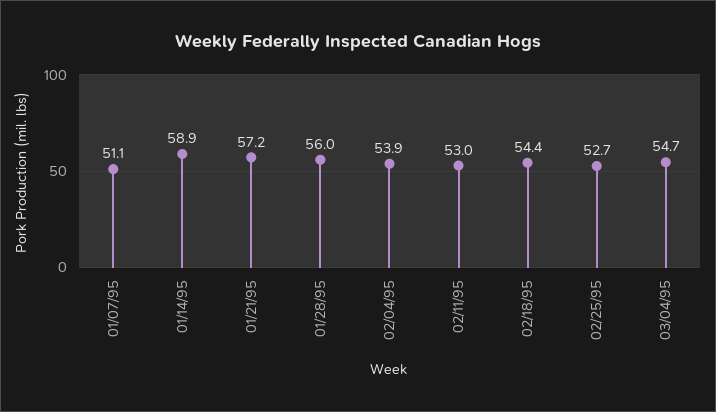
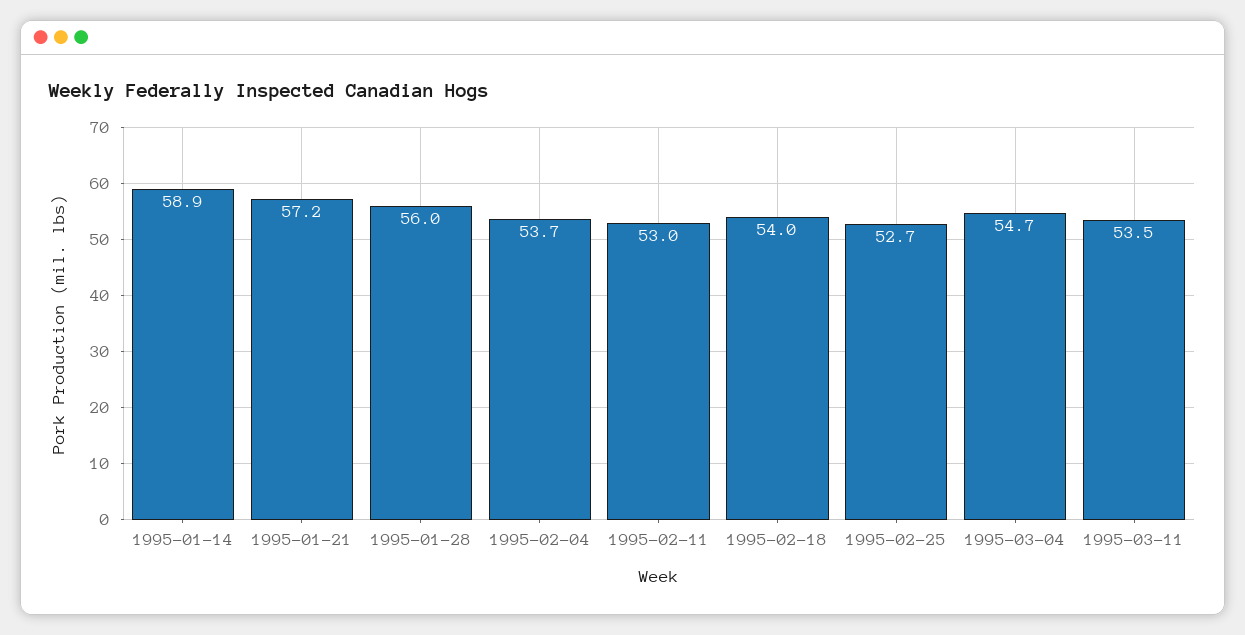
01/07/95: 51.1 -> none
02/04/95: 53.9 -> 53.7
02/18/95: 54.4 -> 54
1995-03-11: none -> 53.5

